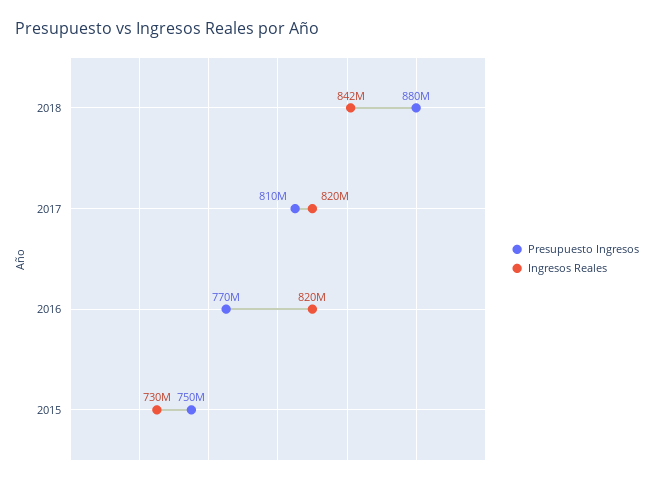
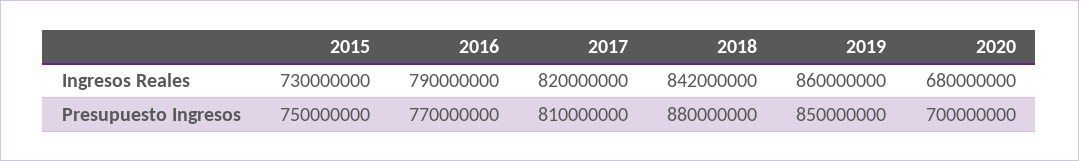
Ingresos Reales, 2016: 820000000 -> 790000000
Ingresos Reales, 2019: none -> 860000000
Ingresos Reales, 2020: none -> 680000000
Presupuesto Ingresos, 2019: none -> 850000000
Presupuesto Ingresos, 2020: none -> 700000000

